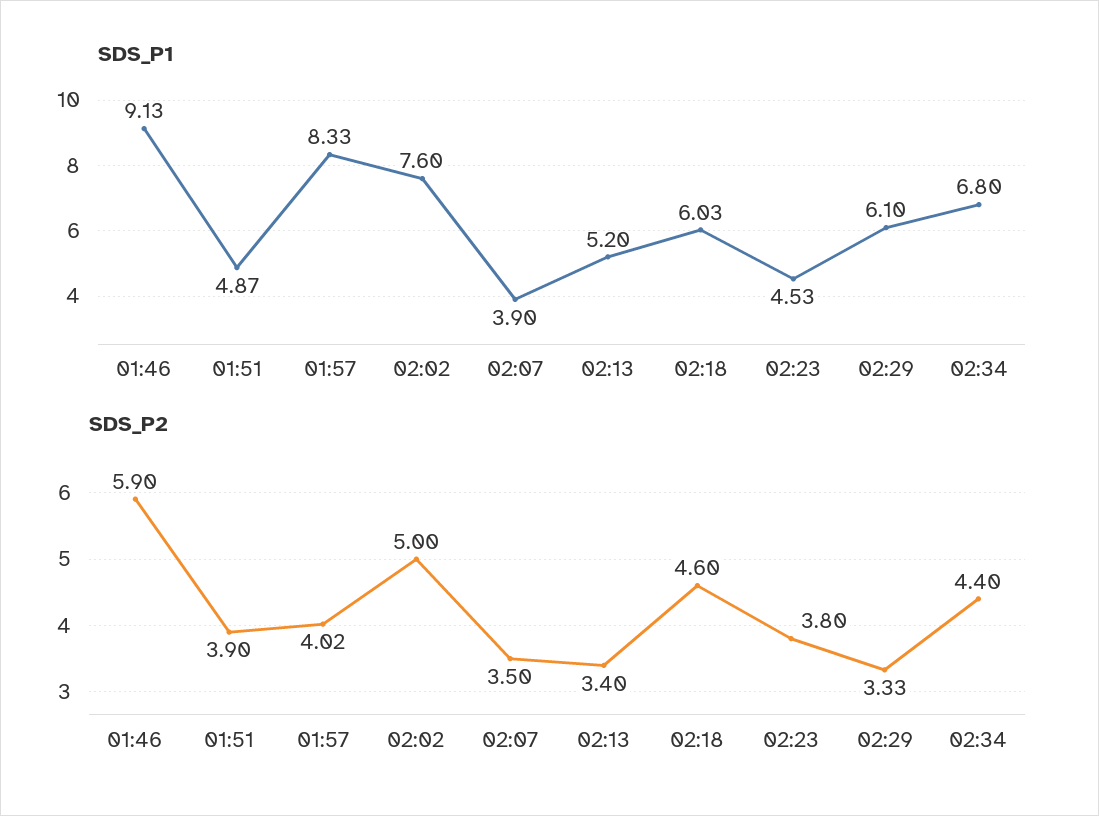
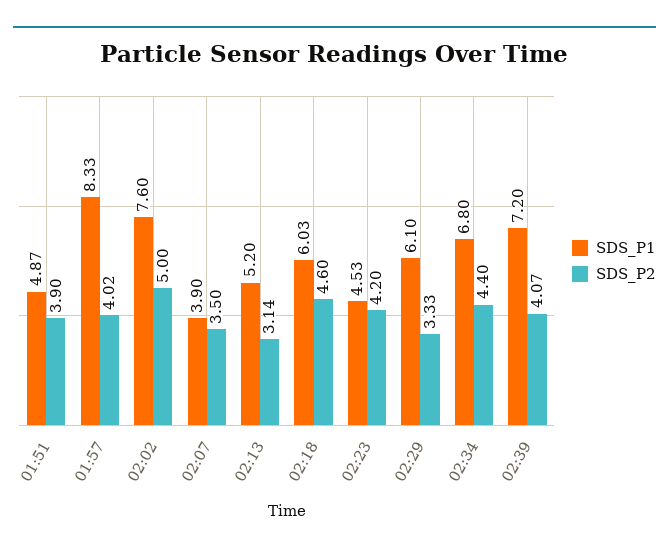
SDS_P1, 01:46: 9.13 -> none
SDS_P2, 01:46: 5.9 -> none
SDS_P2, 02:13: 3.4 -> 3.14
SDS_P2, 02:23: 3.8 -> 4.2
SDS_P1, 02:39: none -> 7.2
SDS_P2, 02:39: none -> 4.07

